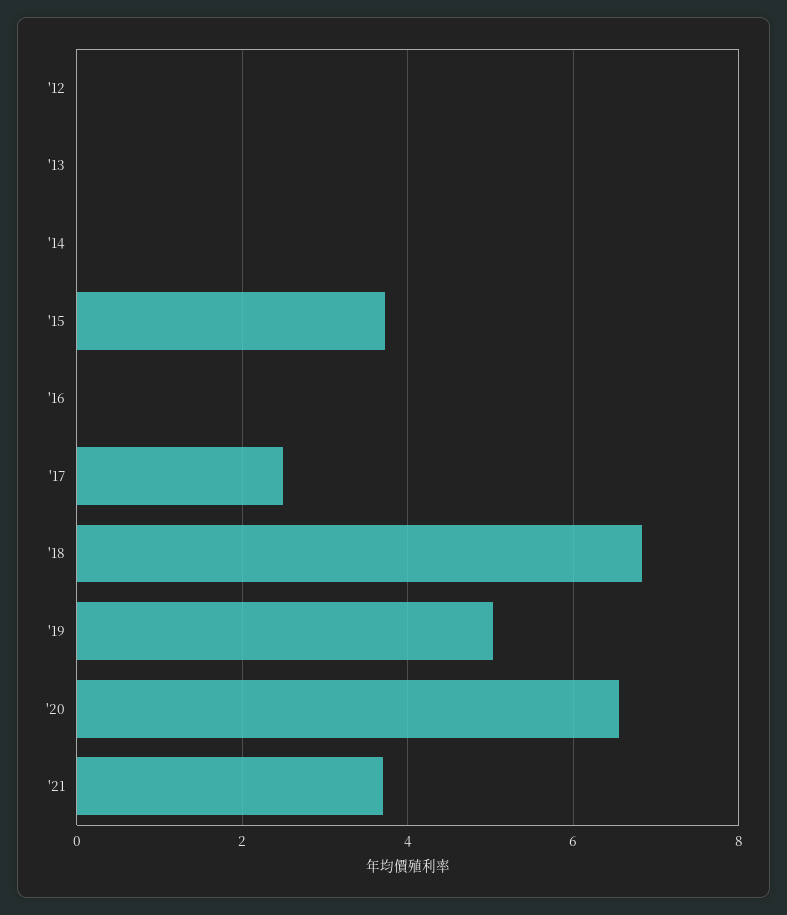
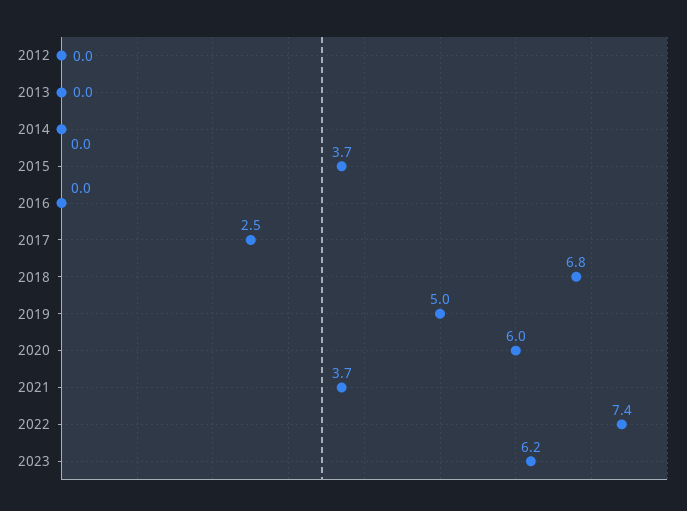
'20: 6.6 -> 6
2022: none -> 7.4
2023: none -> 6.2

